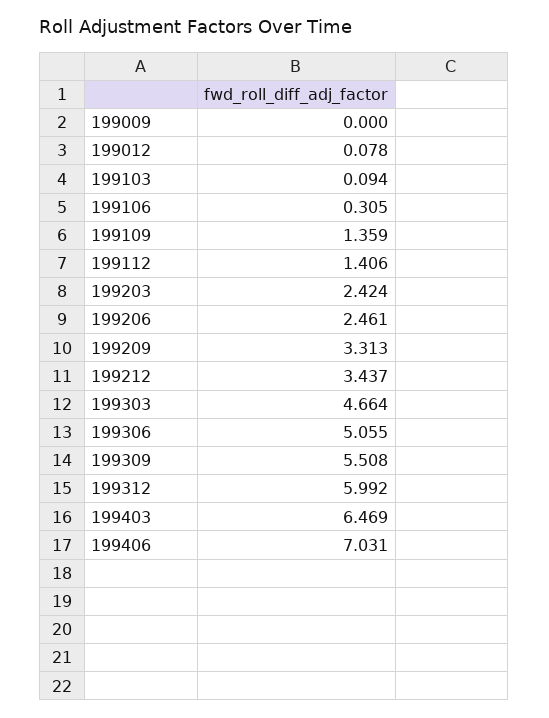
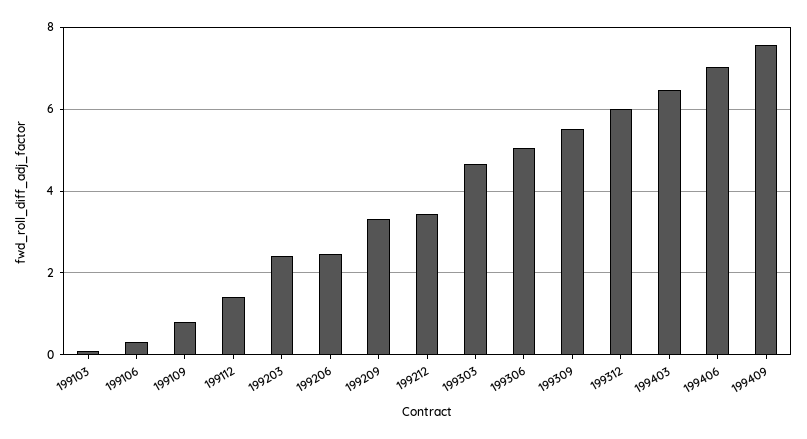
199009: 0 -> none
199012: 0.078 -> none
199109: 1.359 -> 0.8
199409: none -> 7.6

